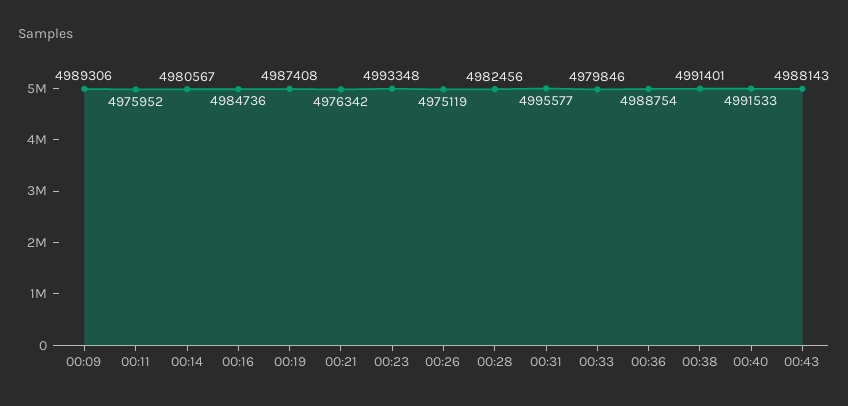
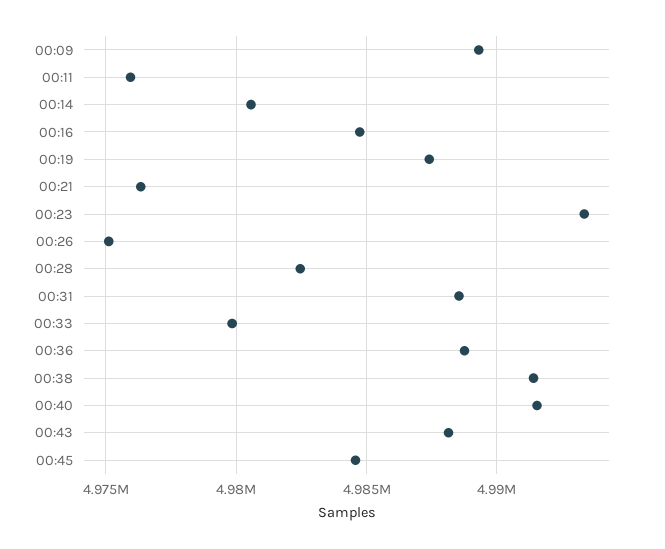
00:31: 4995577 -> 4988500
00:45: none -> 4984500

